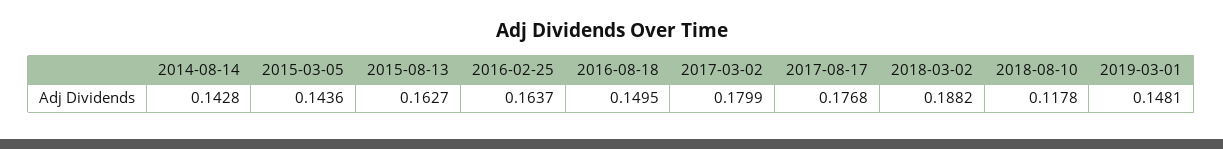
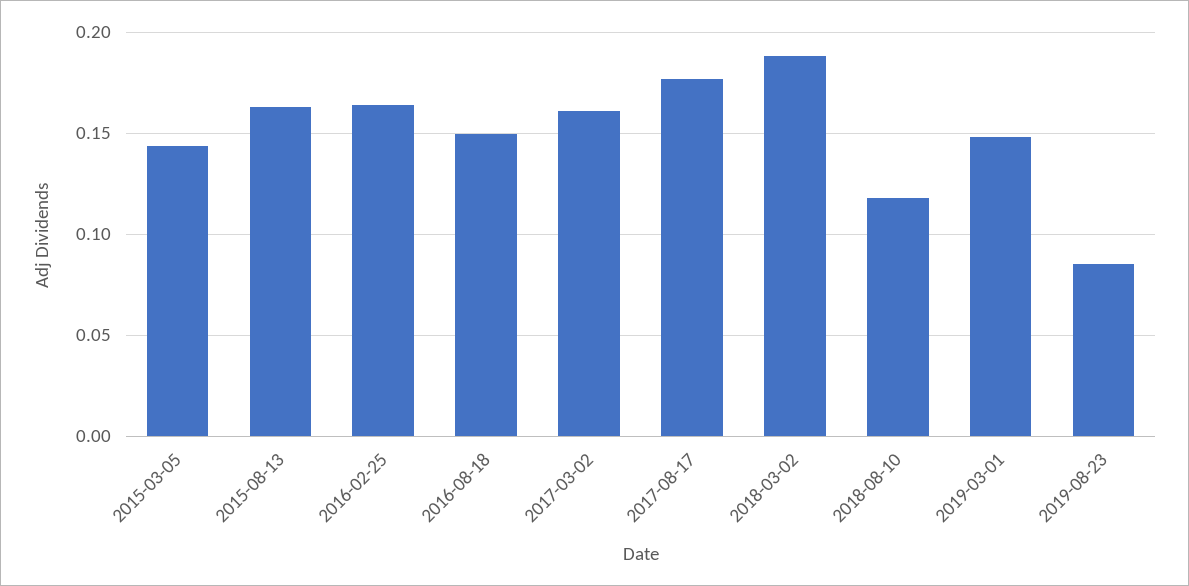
2014-08-14: 0.1428 -> none
2017-03-02: 0.1799 -> 0.16
2019-08-23: none -> 0.085

